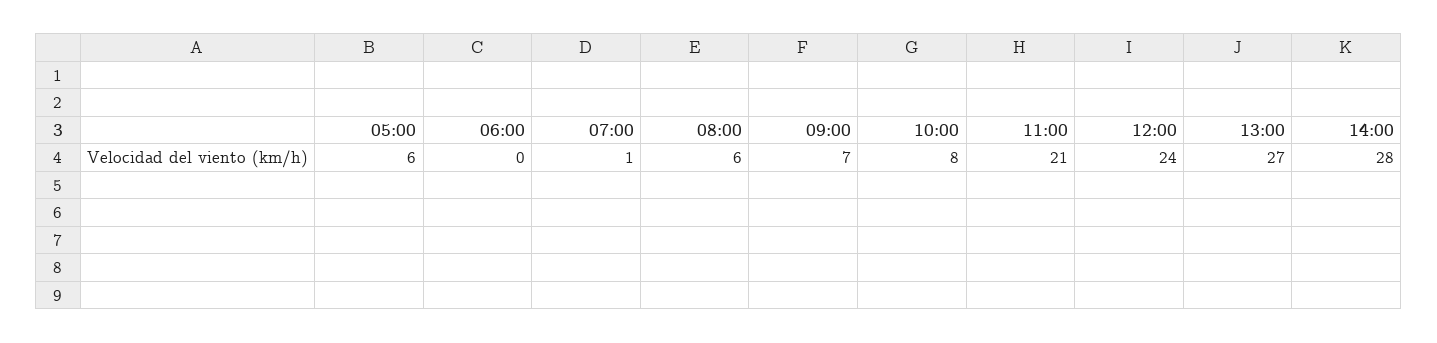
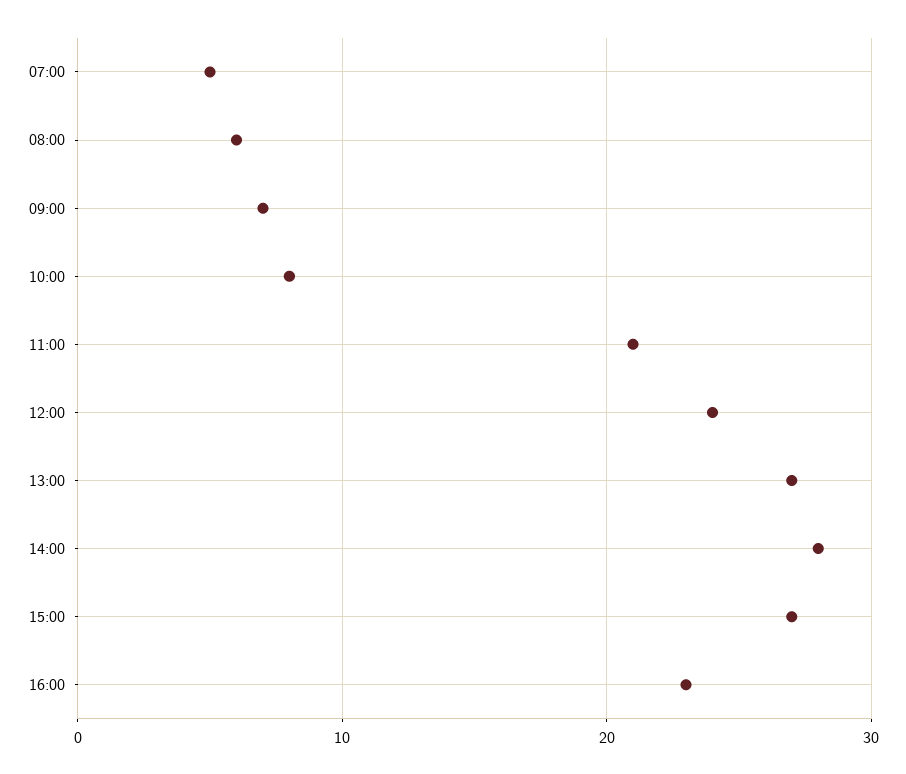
05:00: 6 -> none
06:00: 0 -> none
07:00: 1 -> 5
15:00: none -> 27
16:00: none -> 23

